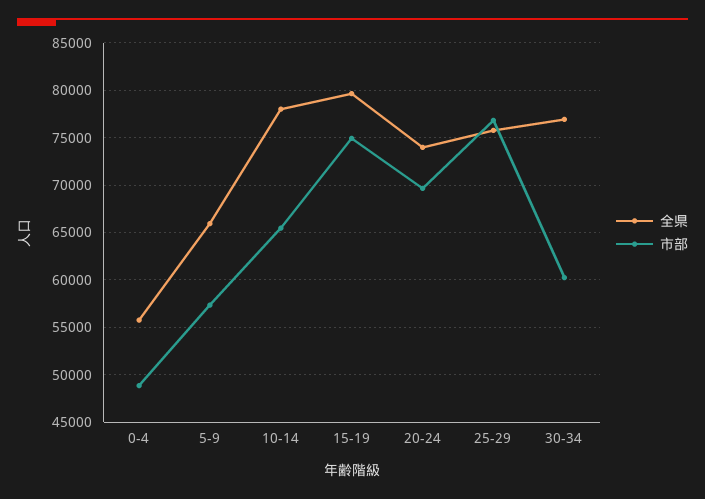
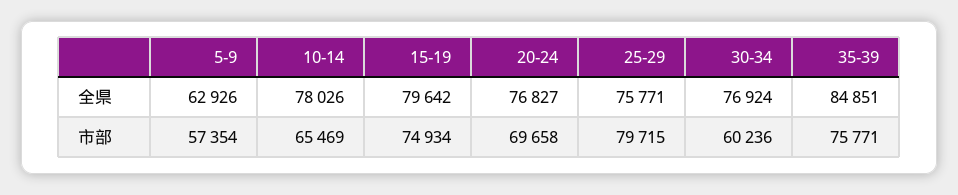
全県, 0-4: 56000 -> none
市部, 0-4: 49000 -> none
全県, 5-9: 66000 -> 62926
全県, 20-24: 74000 -> 76827
市部, 25-29: 77000 -> 79715
全県, 35-39: none -> 84851
市部, 35-39: none -> 75771

